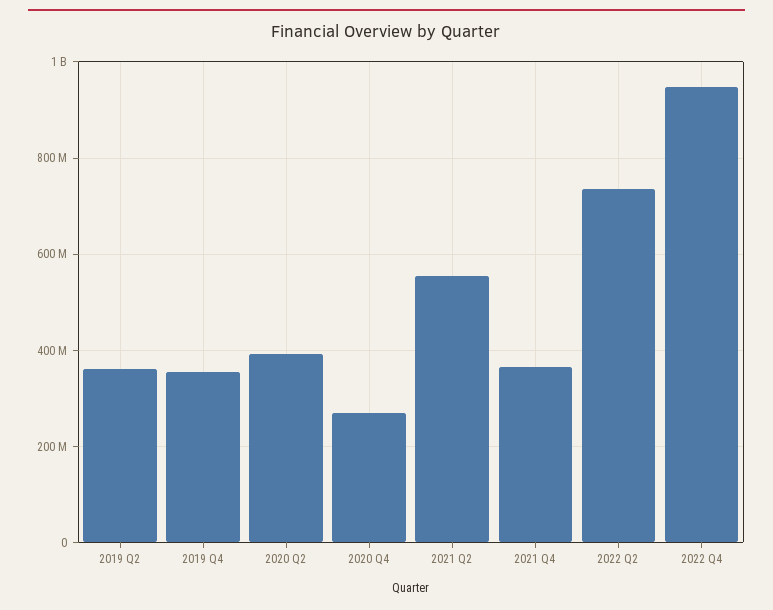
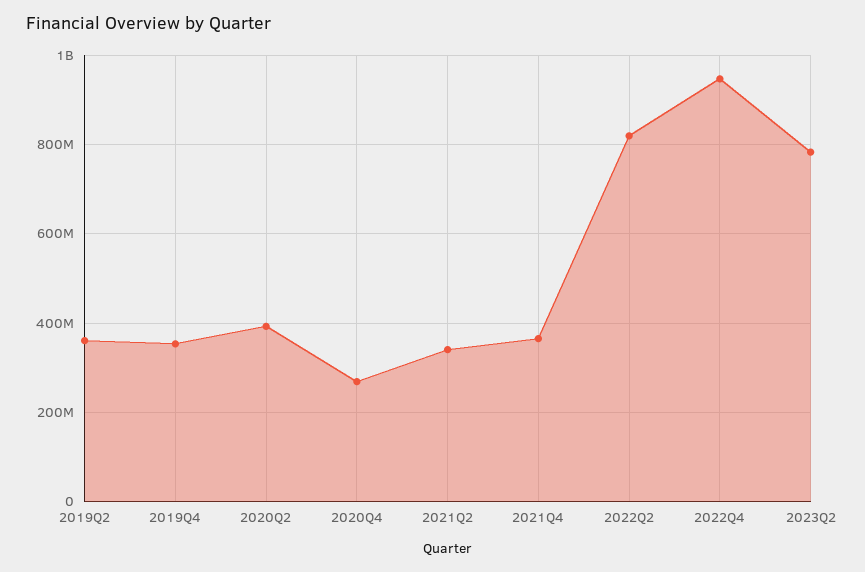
2021 Q2: 560000000 -> 340000000
2022 Q2: 740000000 -> 820000000
2023Q2: none -> 780000000

